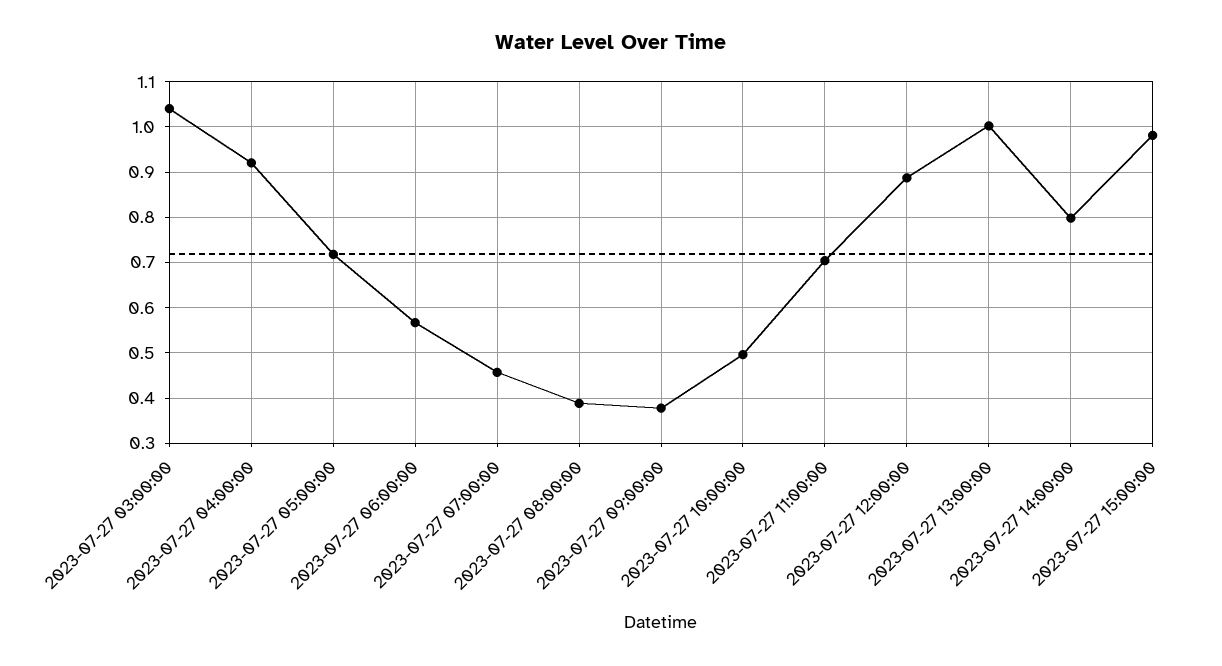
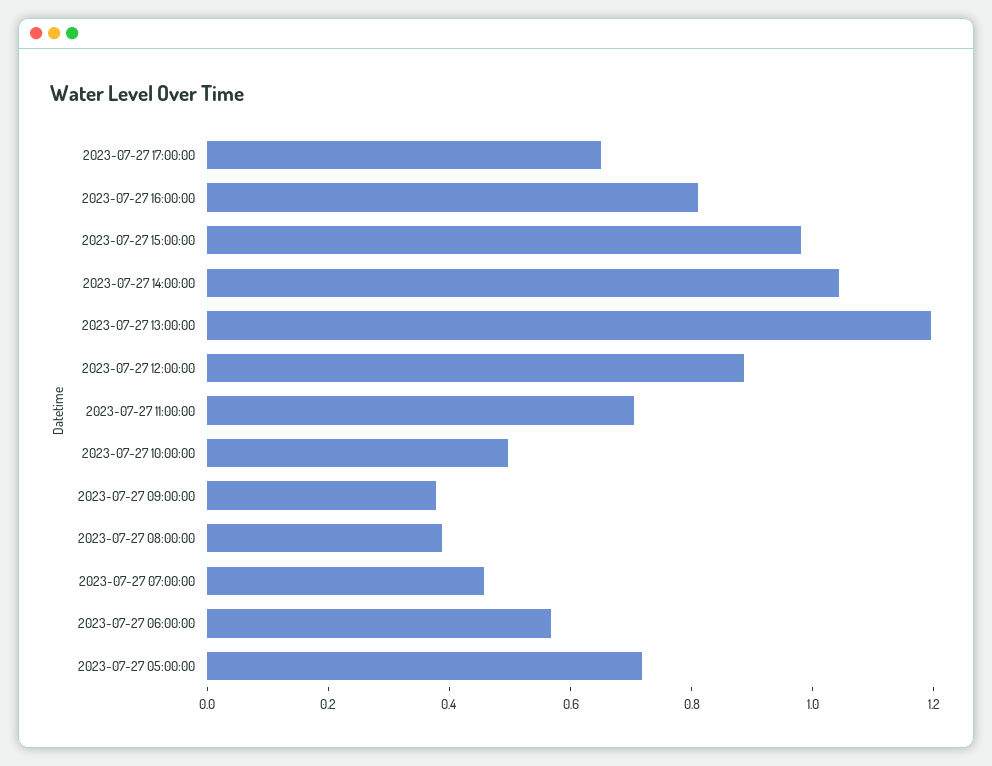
2023-07-27 03:00:00: 1.04 -> none
2023-07-27 04:00:00: 0.92 -> none
2023-07-27 13:00:00: 1 -> 1.2
2023-07-27 14:00:00: 0.8 -> 1.05
2023-07-27 17:00:00: none -> 0.65
2023-07-27 16:00:00: none -> 0.8

